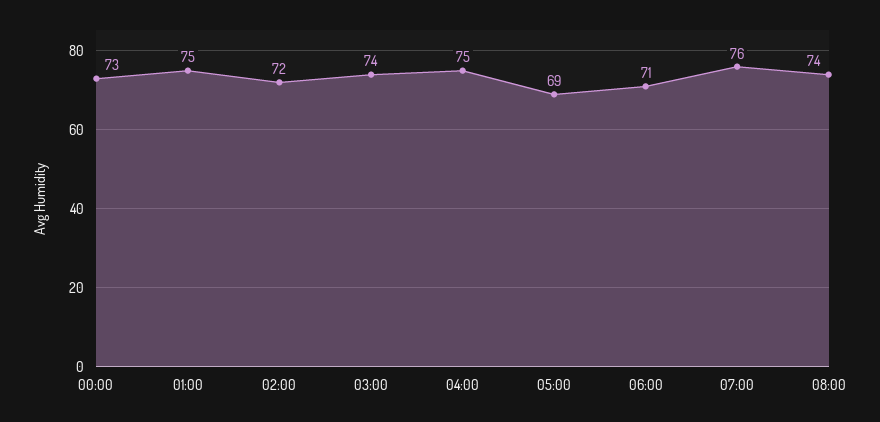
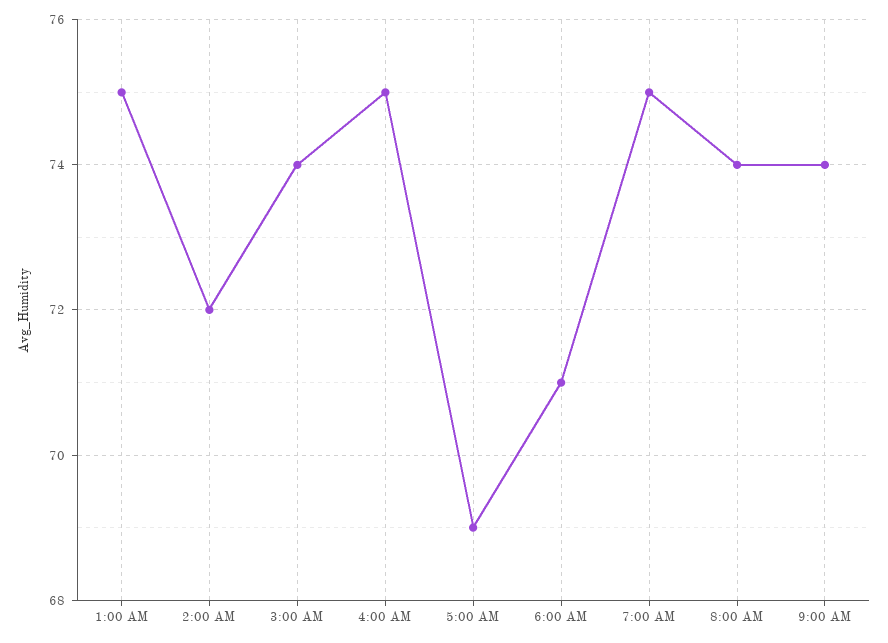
00:00: 73 -> none
07:00: 76 -> 75
9:00 AM: none -> 74

